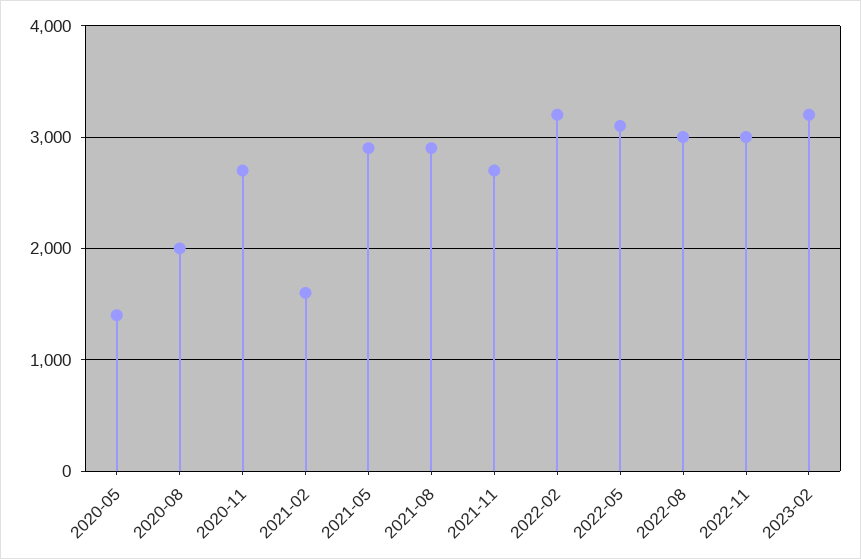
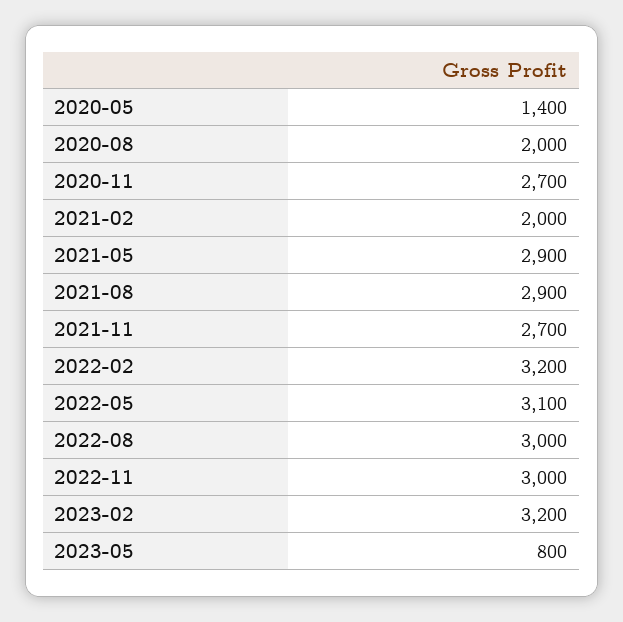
2021-02: 1600 -> 2000
2023-05: none -> 800

